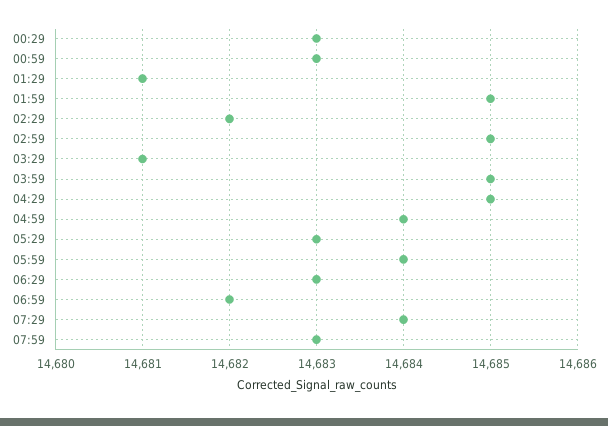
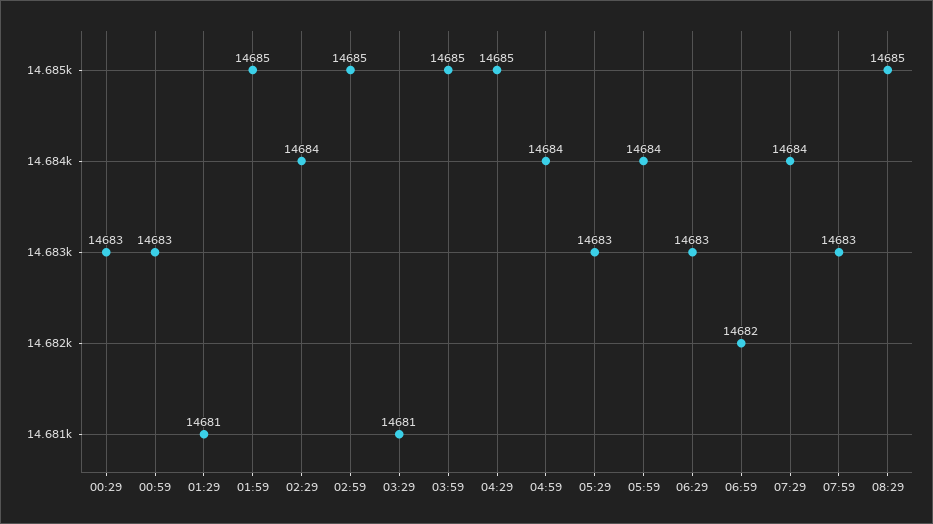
02:29: 14682 -> 14684
08:29: none -> 14685

